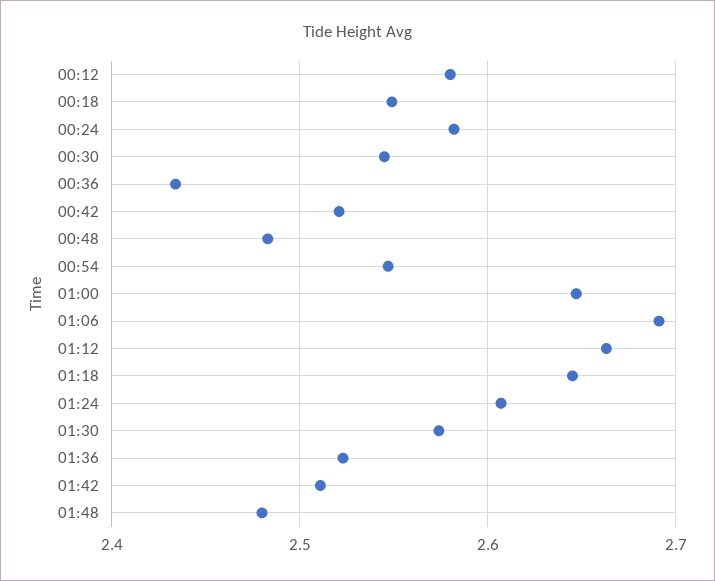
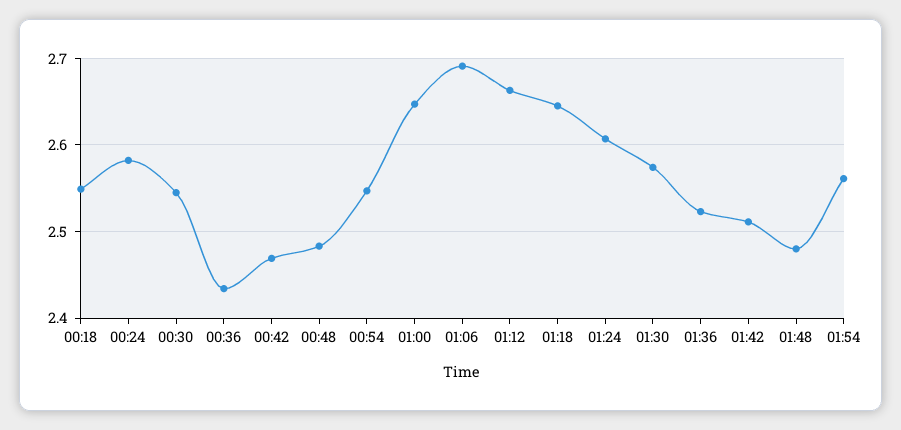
00:12: 2.58 -> none
00:42: 2.52 -> 2.47
01:54: none -> 2.56

